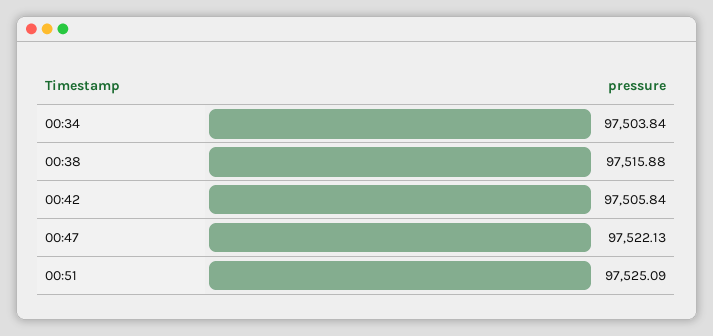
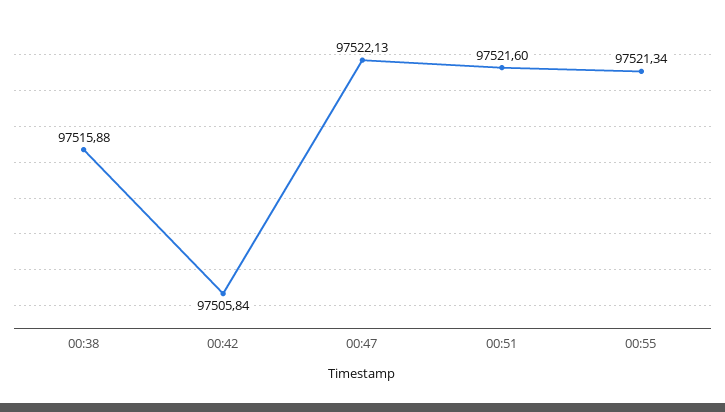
00:34: 97503.84 -> none
00:51: 97525.09 -> 97521.6
00:55: none -> 97521.34

